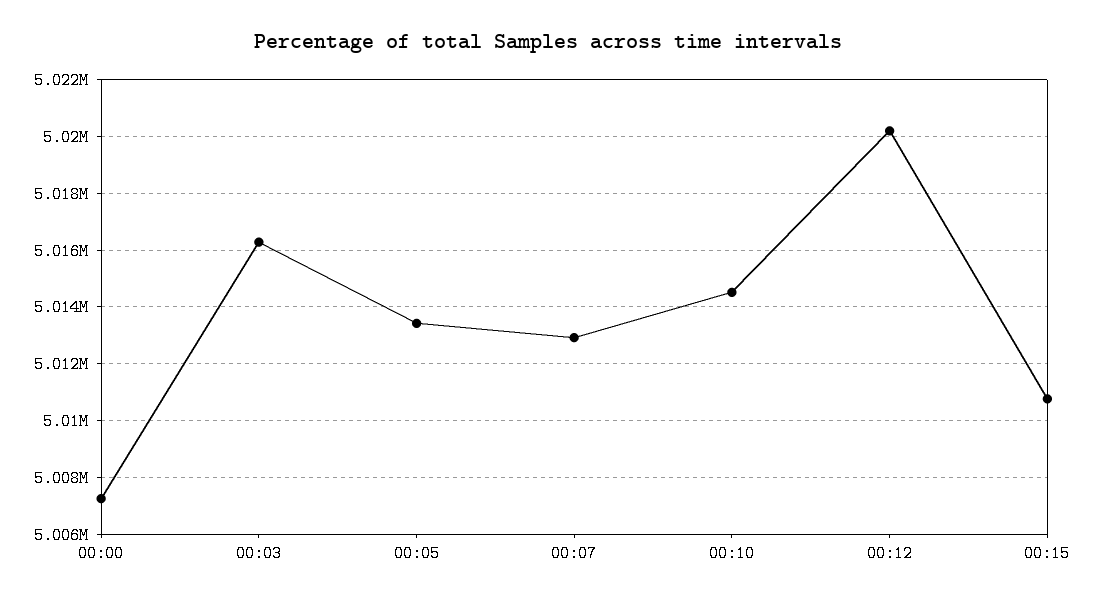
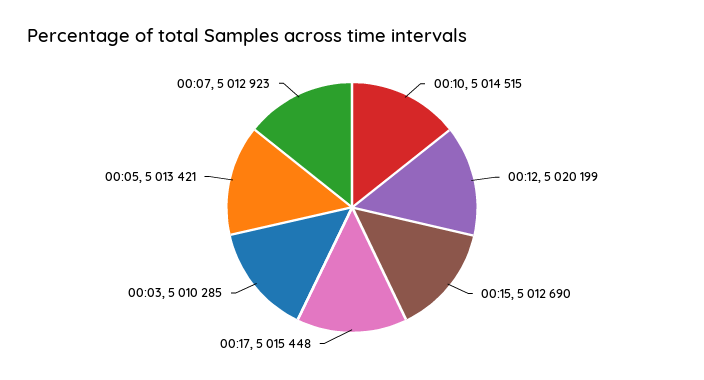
00:00: 5007250 -> none
00:03: 5016250 -> 5010285
00:15: 5010750 -> 5012690
00:17: none -> 5015448

